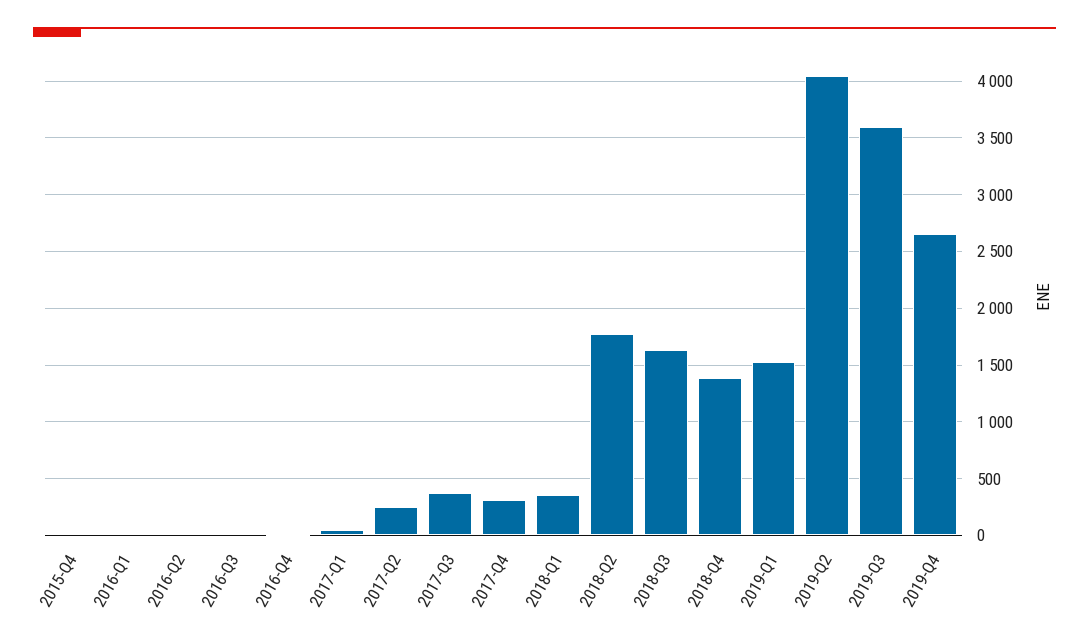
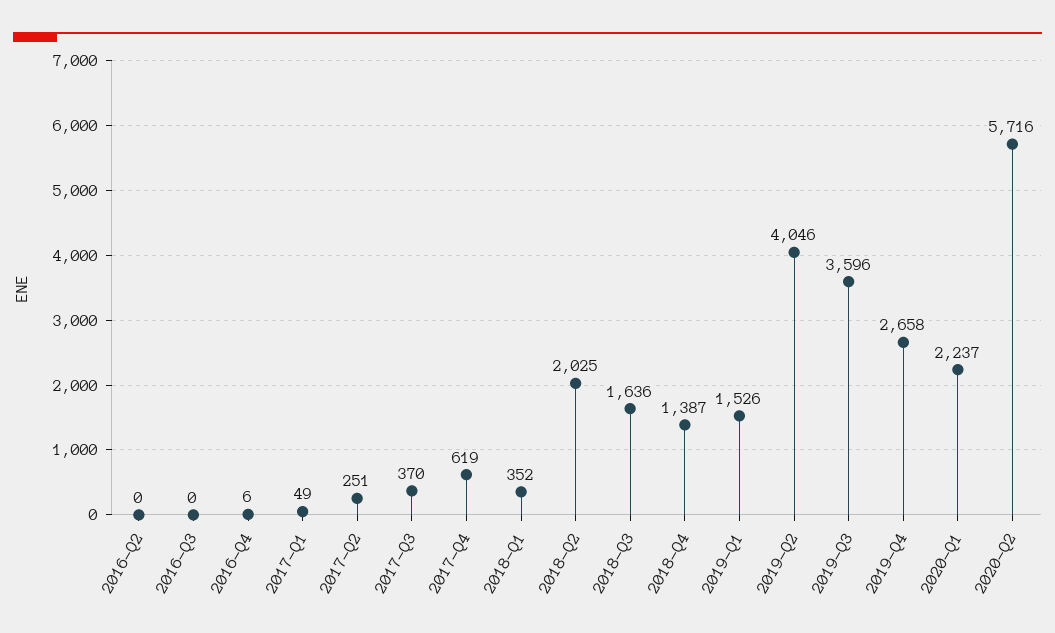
2015-Q4: 0 -> none
2016-Q1: 0 -> none
2017-Q4: 300 -> 619
2018-Q2: 1800 -> 2025
2020-Q1: none -> 2237
2020-Q2: none -> 5716

